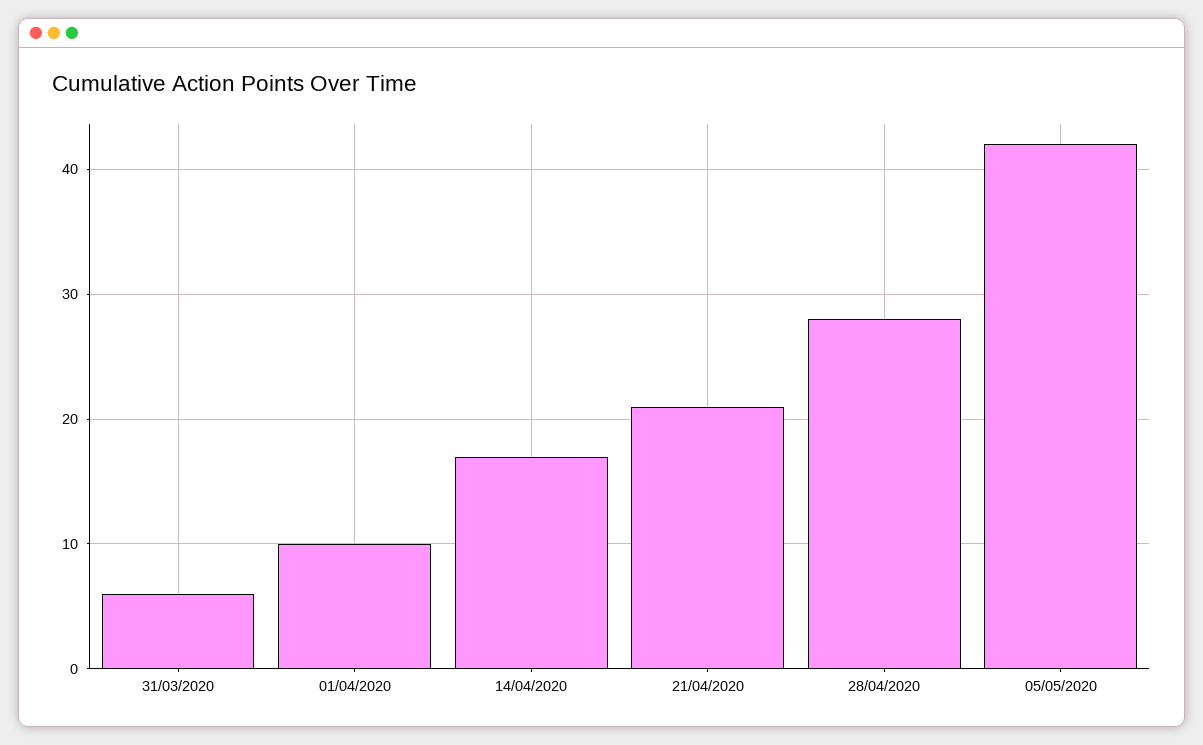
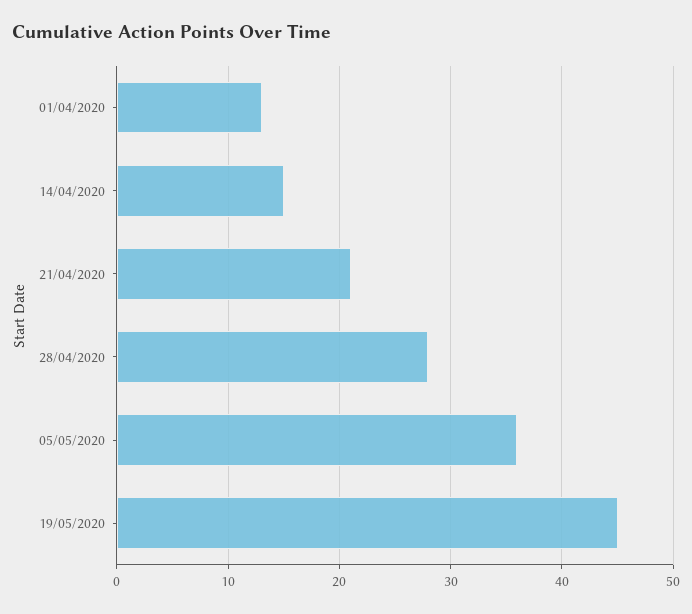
31/03/2020: 6 -> none
01/04/2020: 10 -> 13
14/04/2020: 17 -> 15
05/05/2020: 42 -> 36
19/05/2020: none -> 45

